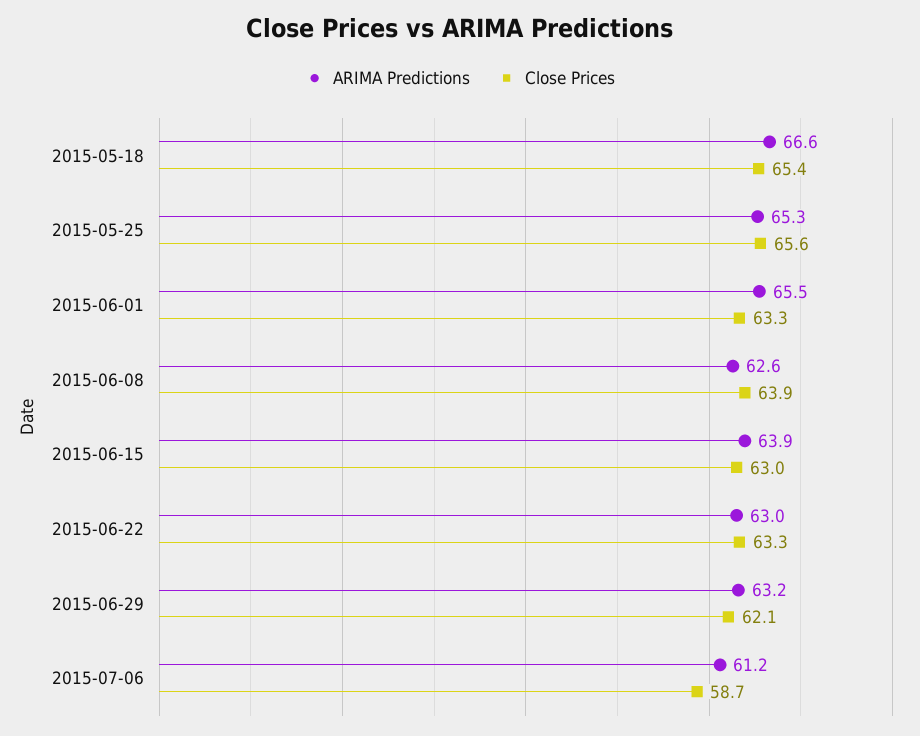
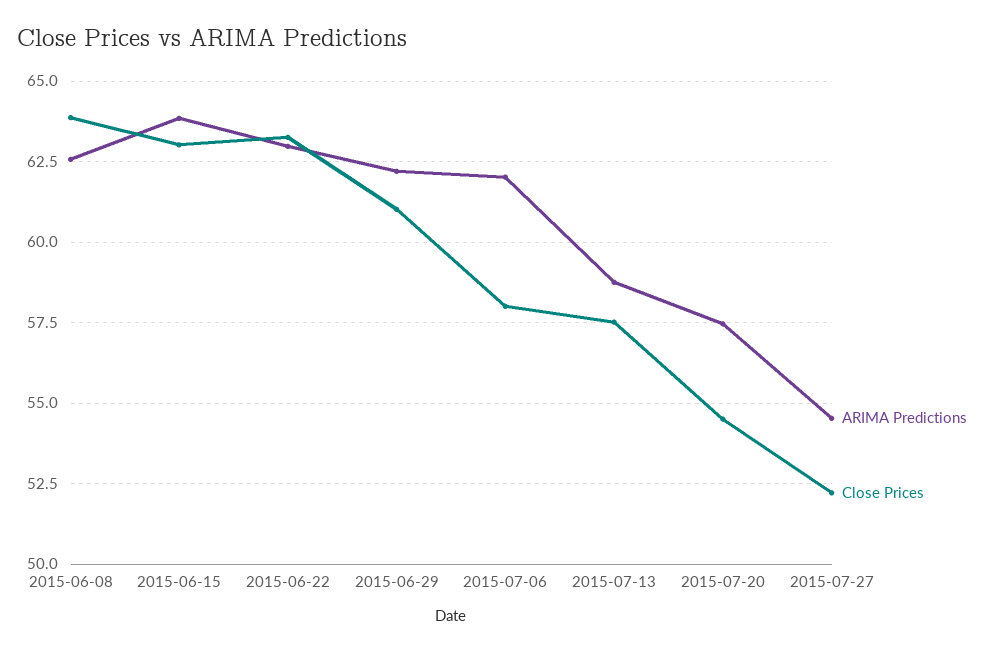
ARIMA Predictions, 2015-05-18: 66.6 -> none
Close Prices, 2015-05-18: 65.4 -> none
ARIMA Predictions, 2015-05-25: 65.3 -> none
Close Prices, 2015-05-25: 65.6 -> none
ARIMA Predictions, 2015-06-01: 65.5 -> none
Close Prices, 2015-06-01: 63.3 -> none
ARIMA Predictions, 2015-06-29: 63.2 -> 62.25
Close Prices, 2015-06-29: 62.1 -> 61
ARIMA Predictions, 2015-07-06: 61.2 -> 62
Close Prices, 2015-07-06: 58.7 -> 58
ARIMA Predictions, 2015-07-13: none -> 58.75
Close Prices, 2015-07-13: none -> 57.5
ARIMA Predictions, 2015-07-20: none -> 57.5
Close Prices, 2015-07-20: none -> 54.5
ARIMA Predictions, 2015-07-27: none -> 54.5
Close Prices, 2015-07-27: none -> 52.25

